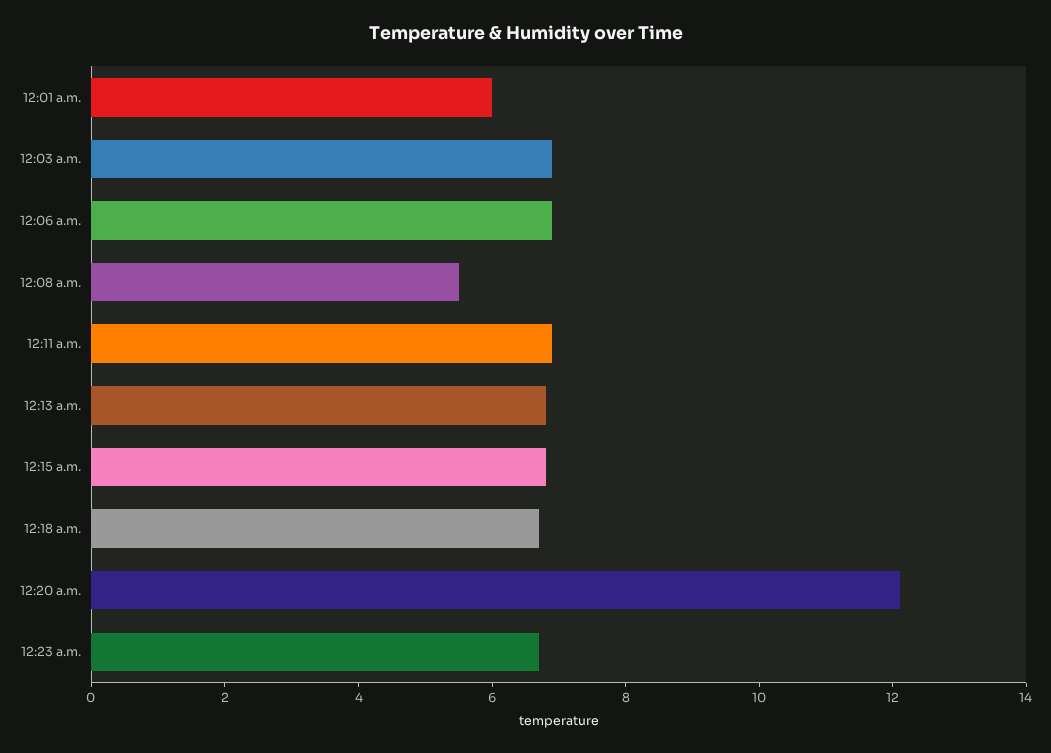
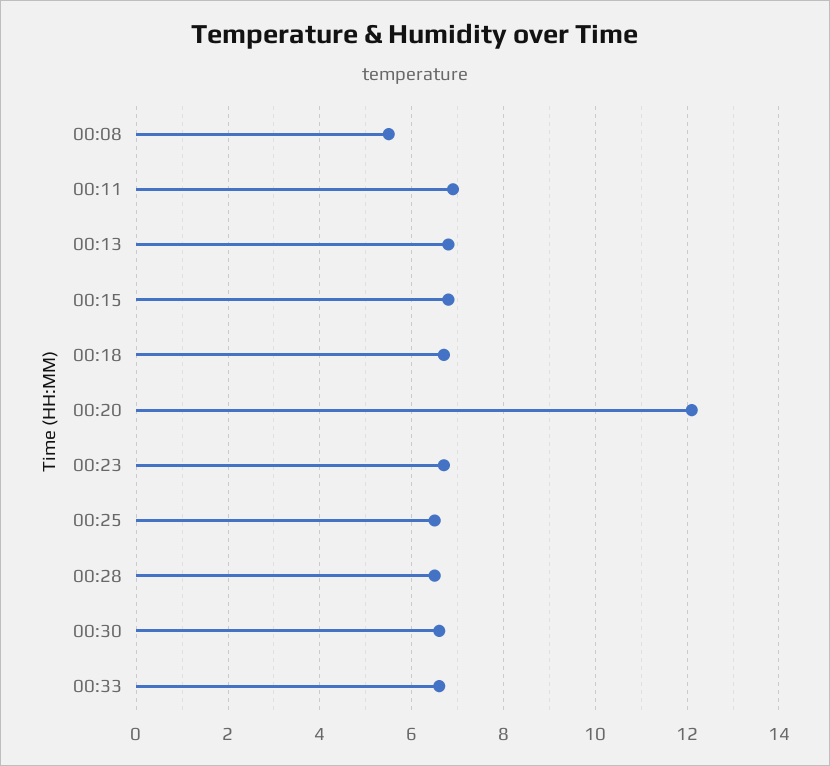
12:01 a.m.: 6 -> none
12:03 a.m.: 7 -> none
12:06 a.m.: 7 -> none
00:25: none -> 6.5
00:28: none -> 6.5
00:30: none -> 6.5
00:33: none -> 6.5

